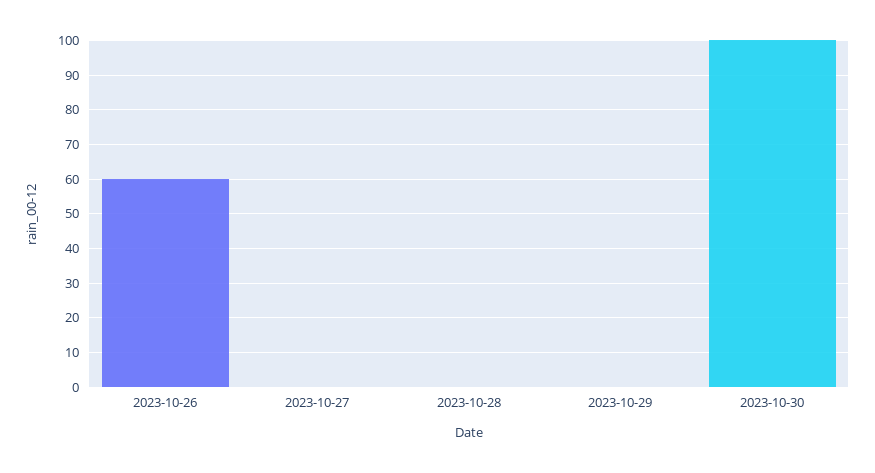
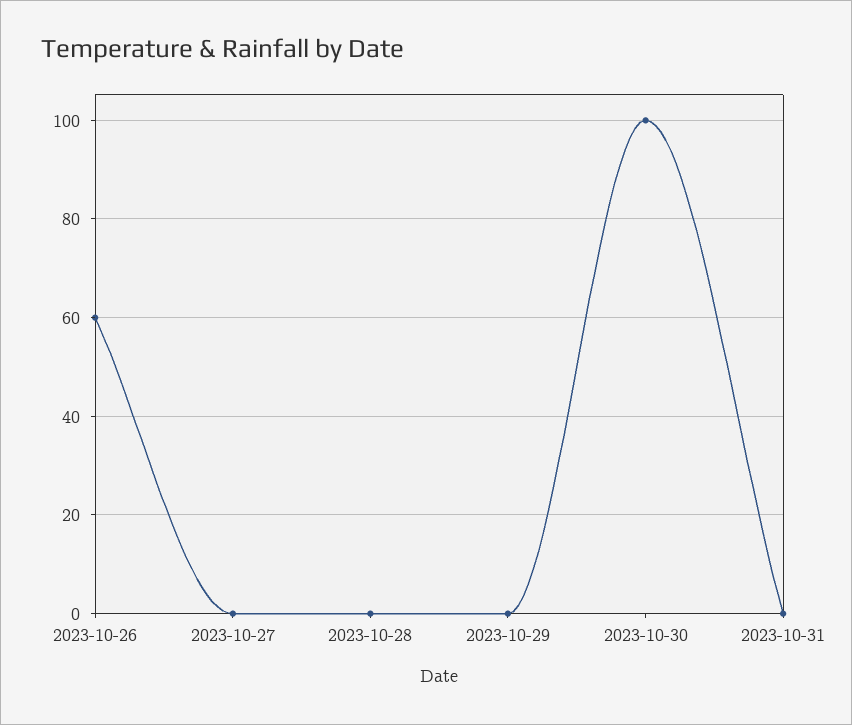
2023-10-31: none -> 0

